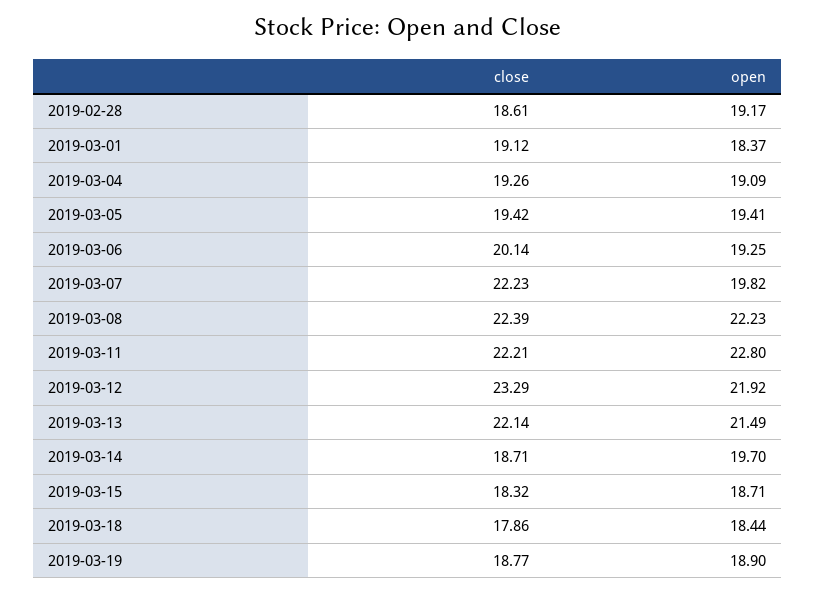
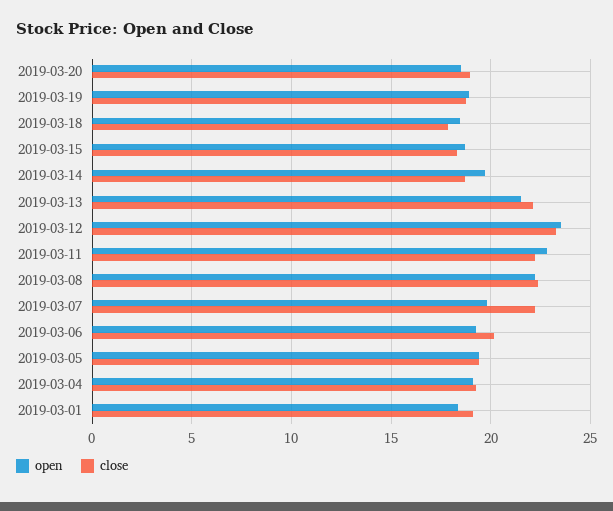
close, 2019-02-28: 18.61 -> none
open, 2019-02-28: 19.17 -> none
open, 2019-03-12: 21.92 -> 23.5
open, 2019-03-20: none -> 18.5
close, 2019-03-20: none -> 19

